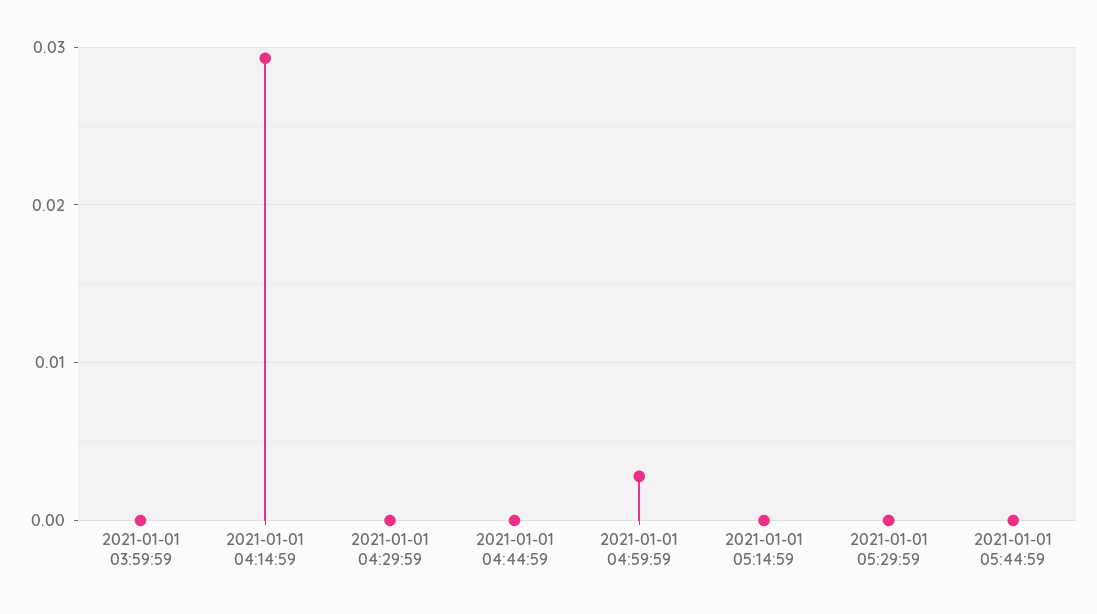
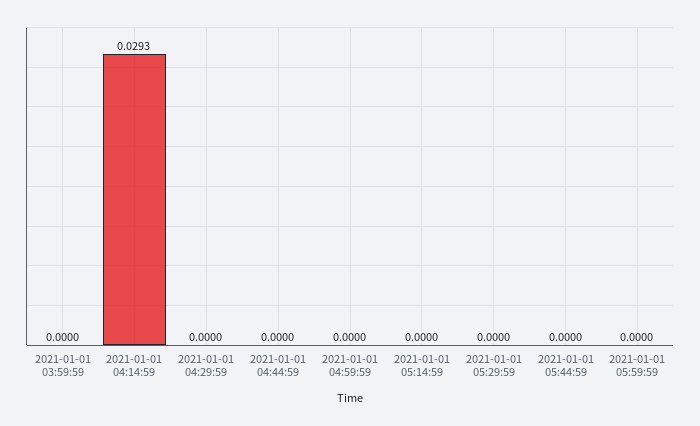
2021-01-01 04:59:59: 0.003 -> 0
2021-01-01 05:59:59: none -> 0

